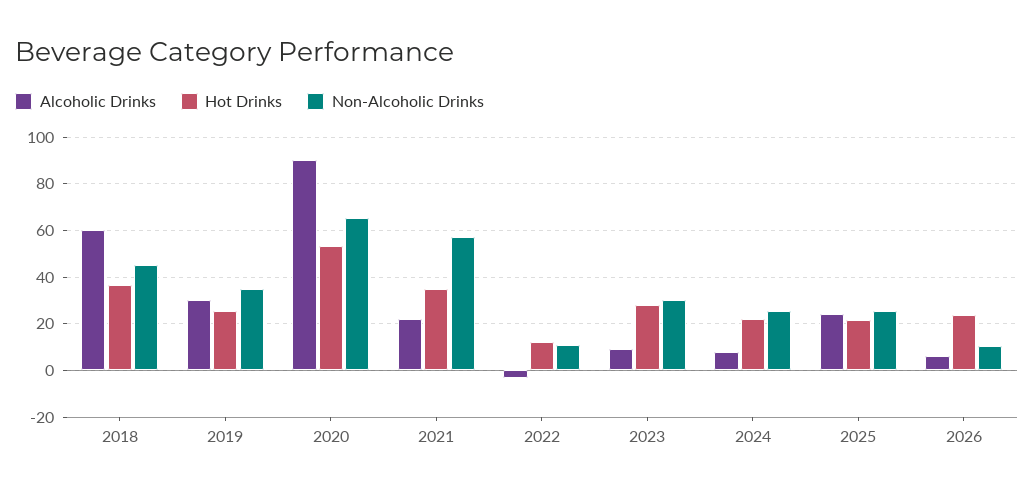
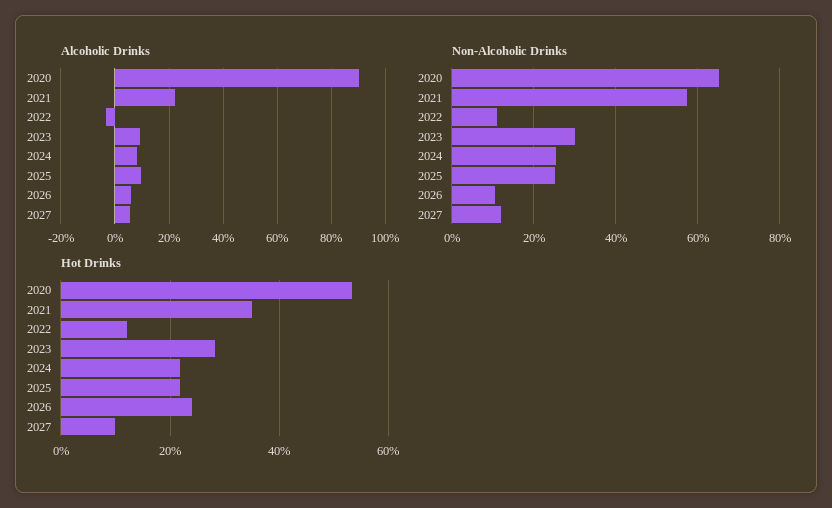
Alcoholic Drinks, 2018: 60 -> none
Hot Drinks, 2018: 35 -> none
Non-Alcoholic Drinks, 2018: 45 -> none
Alcoholic Drinks, 2019: 30 -> none
Hot Drinks, 2019: 25 -> none
Non-Alcoholic Drinks, 2019: 35 -> none
Alcoholic Drinks, 2025: 25 -> 10
Alcoholic Drinks, 2027: none -> 5
Non-Alcoholic Drinks, 2027: none -> 12
Hot Drinks, 2027: none -> 10

